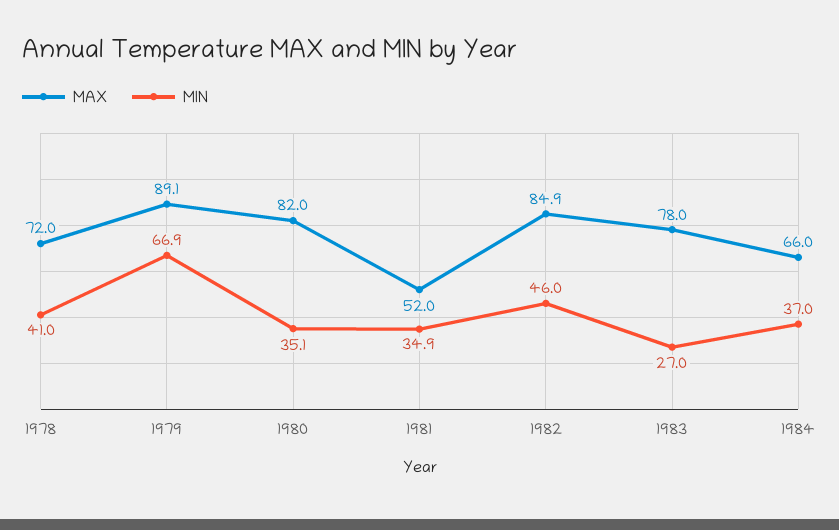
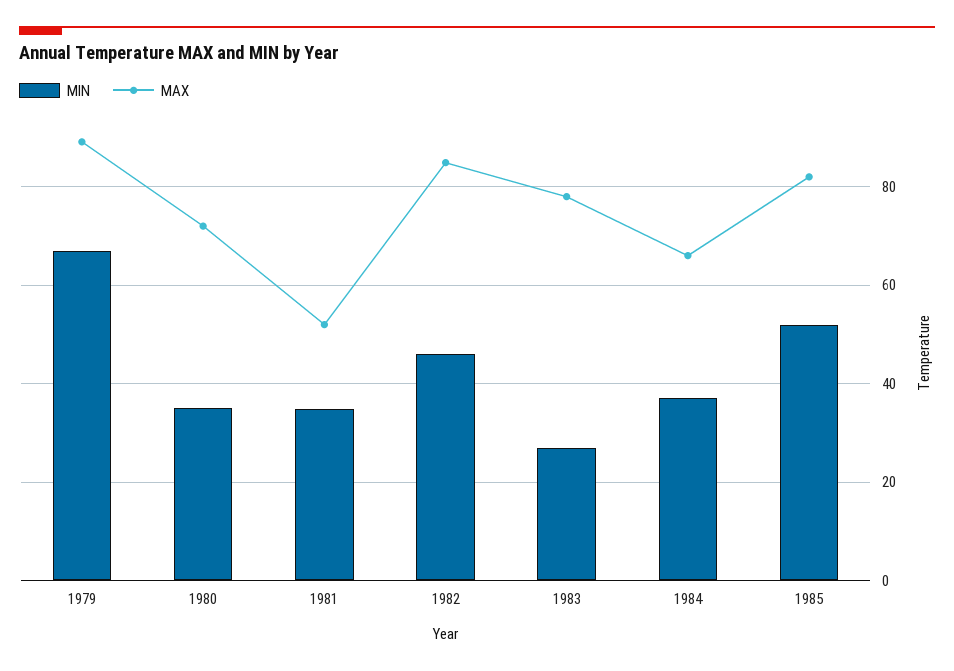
MAX, 1978: 72 -> none
MIN, 1978: 41 -> none
MAX, 1980: 82 -> 72
MIN, 1985: none -> 52
MAX, 1985: none -> 82

